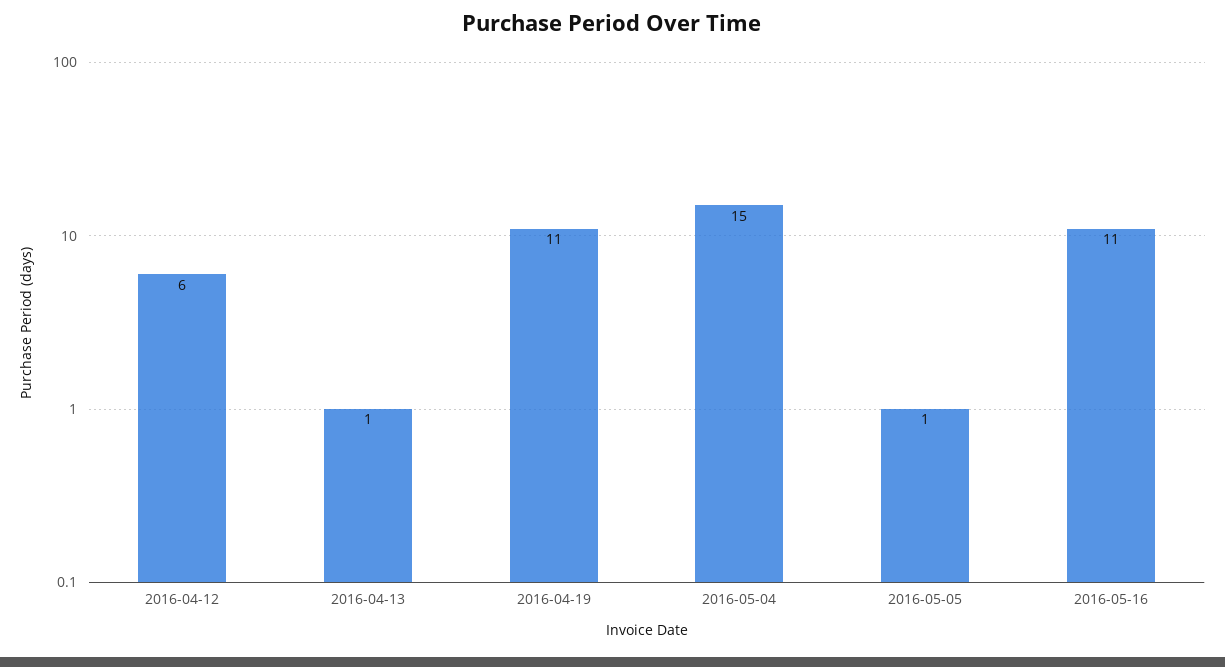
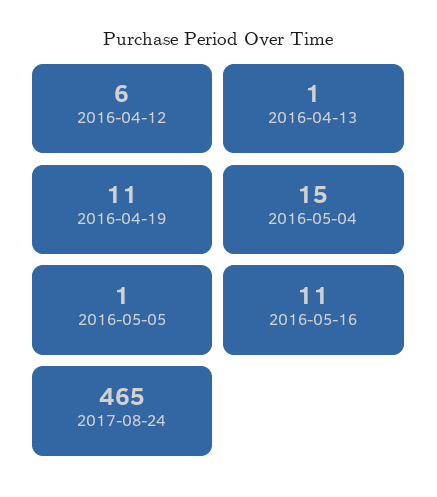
2017-08-24: none -> 465

